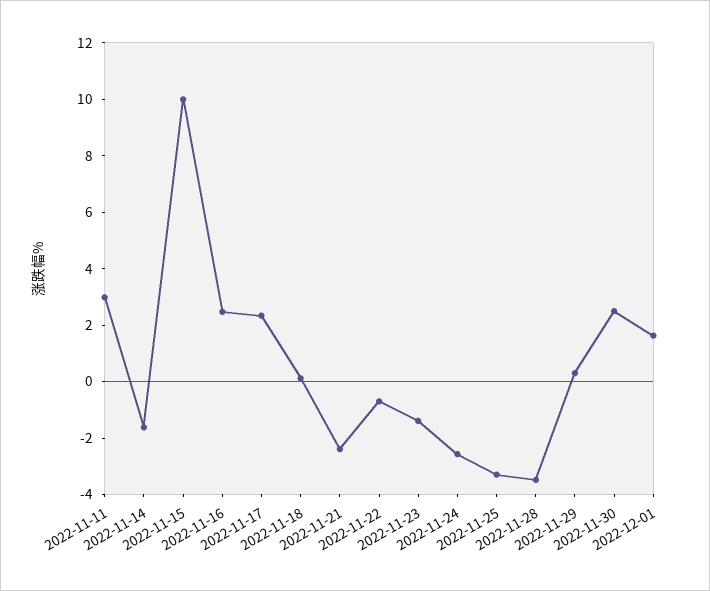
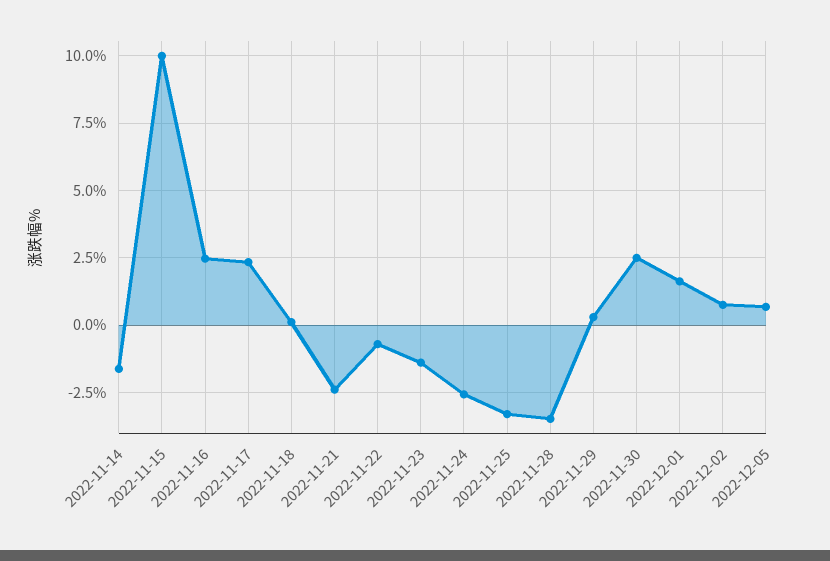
2022-11-11: 3 -> none
2022-12-02: none -> 0.75
2022-12-05: none -> 0.75

